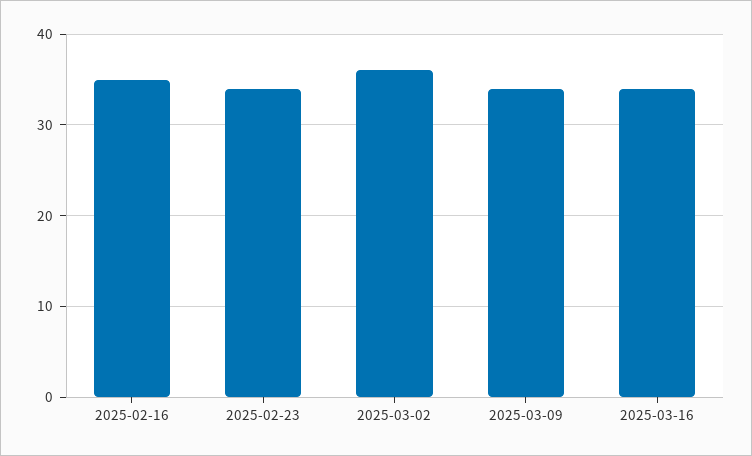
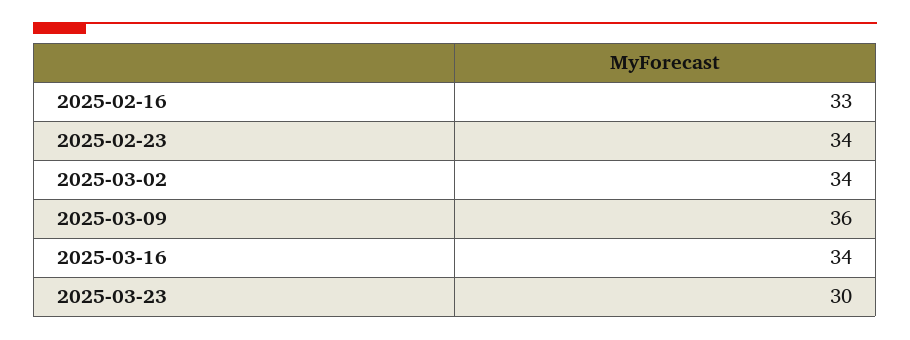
2025-02-16: 35 -> 33
2025-03-02: 36 -> 34
2025-03-09: 34 -> 36
2025-03-23: none -> 30

